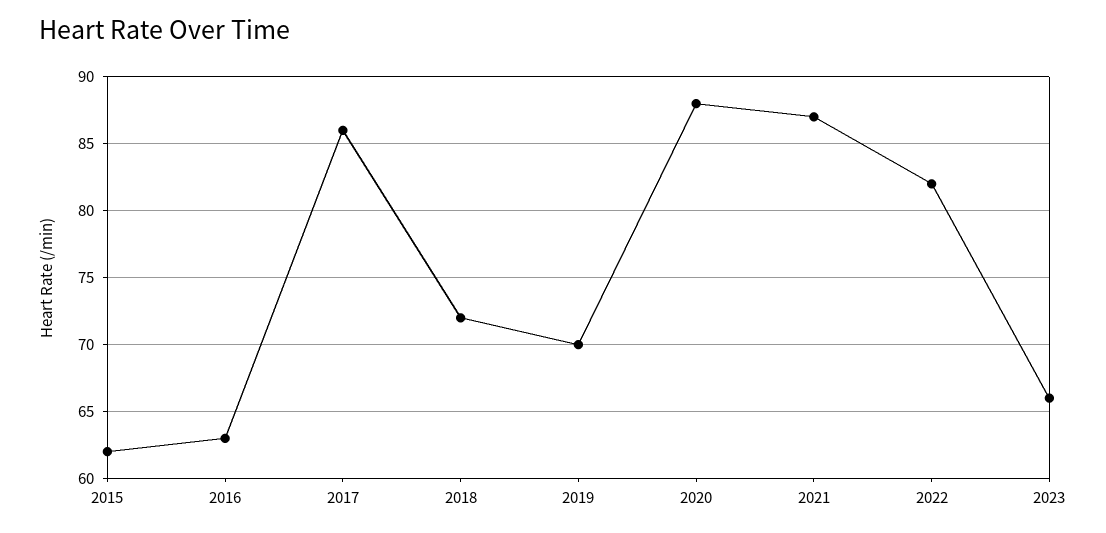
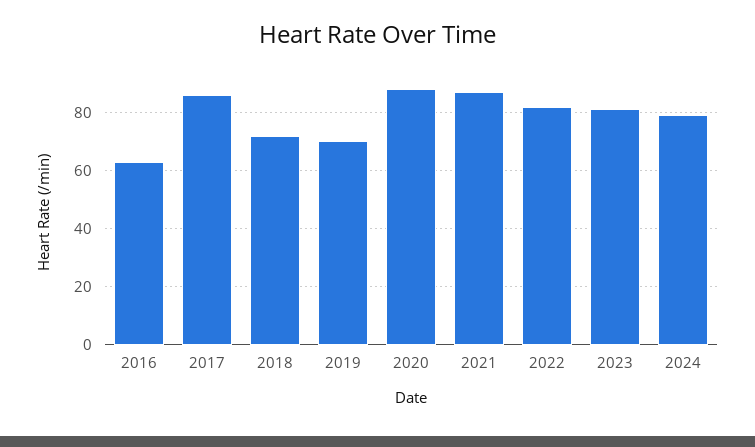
2015: 62 -> none
2023: 66 -> 80
2024: none -> 80

